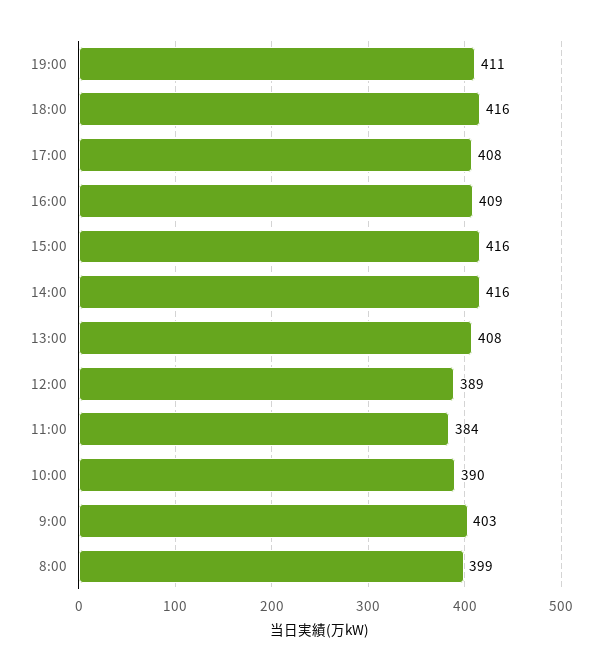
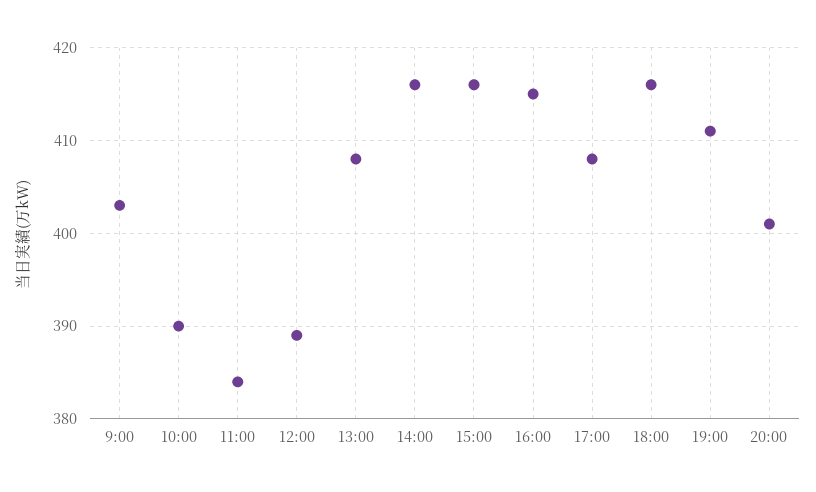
16:00: 409 -> 415
8:00: 399 -> none
20:00: none -> 401

